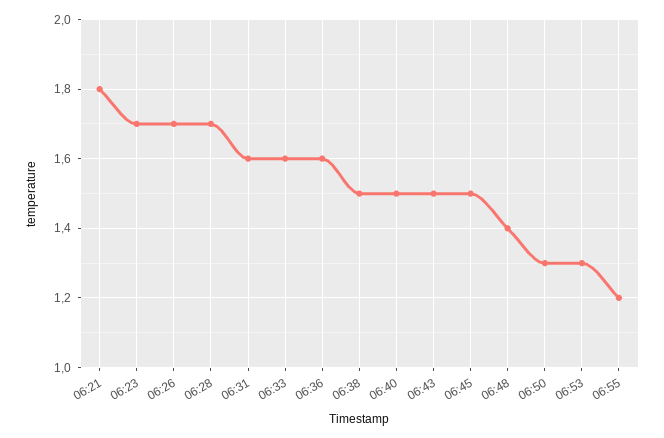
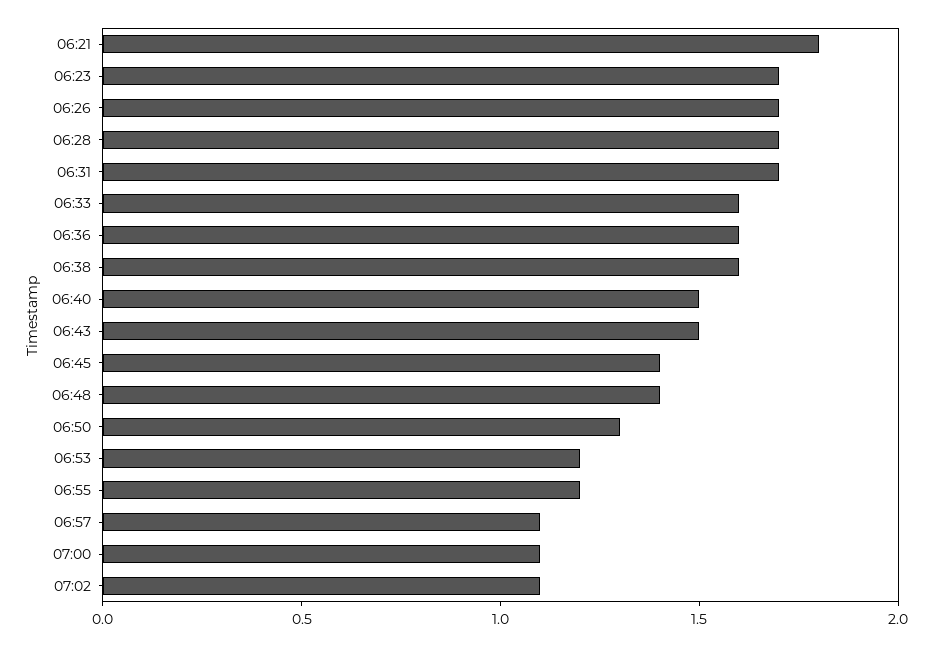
06:31: 1.6 -> 1.7
06:38: 1.5 -> 1.6
06:45: 1.5 -> 1.4
06:53: 1.3 -> 1.2
06:57: none -> 1.1
07:00: none -> 1.1
07:02: none -> 1.1

